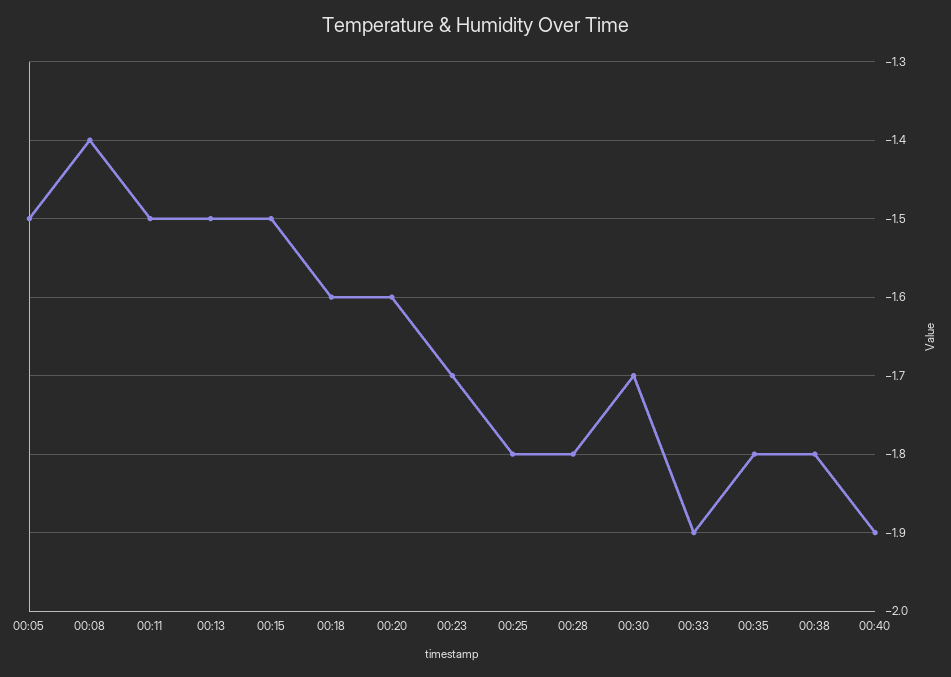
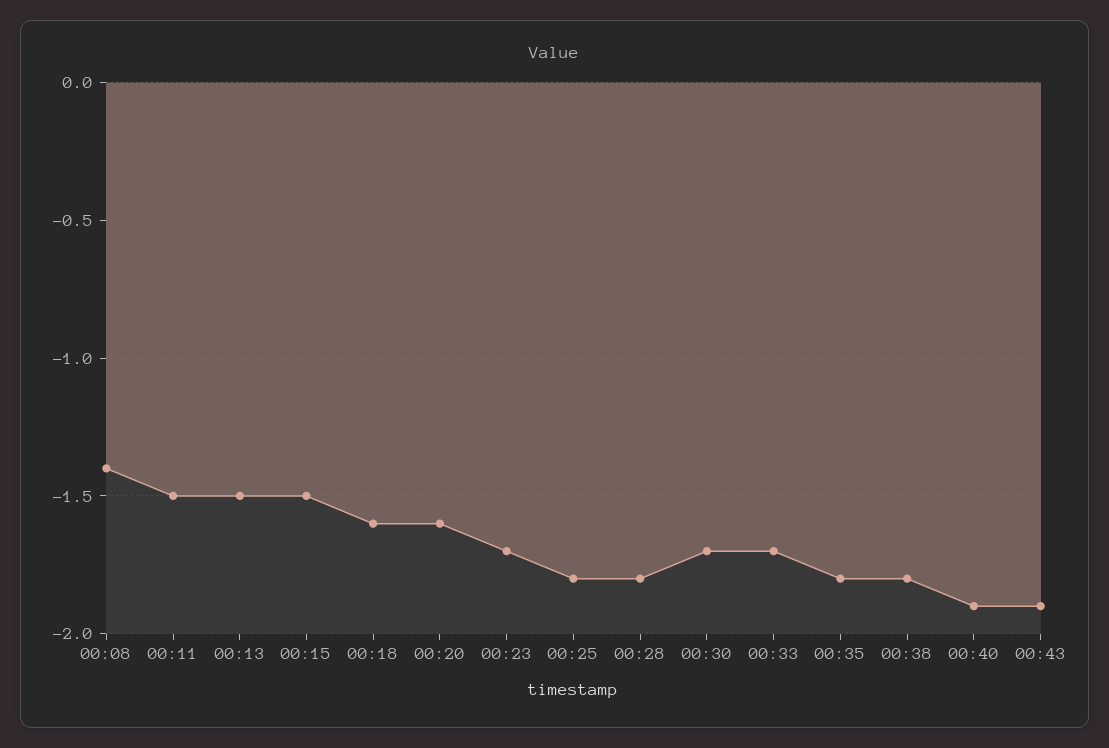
00:05: -1.5 -> none
00:33: -1.9 -> -1.7
00:43: none -> -1.9

